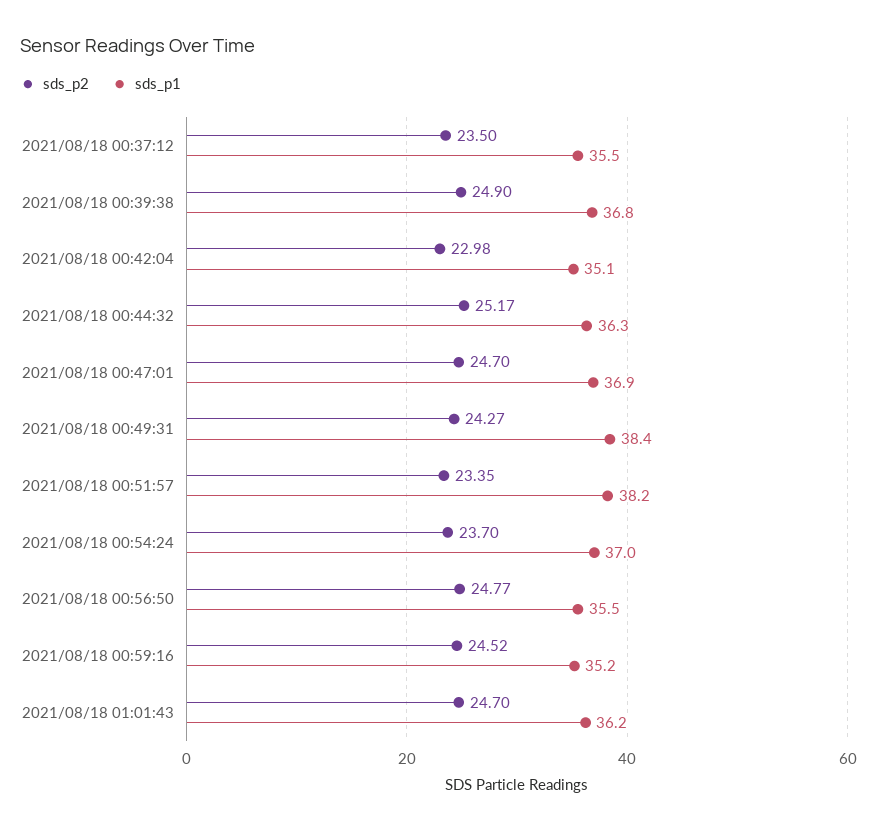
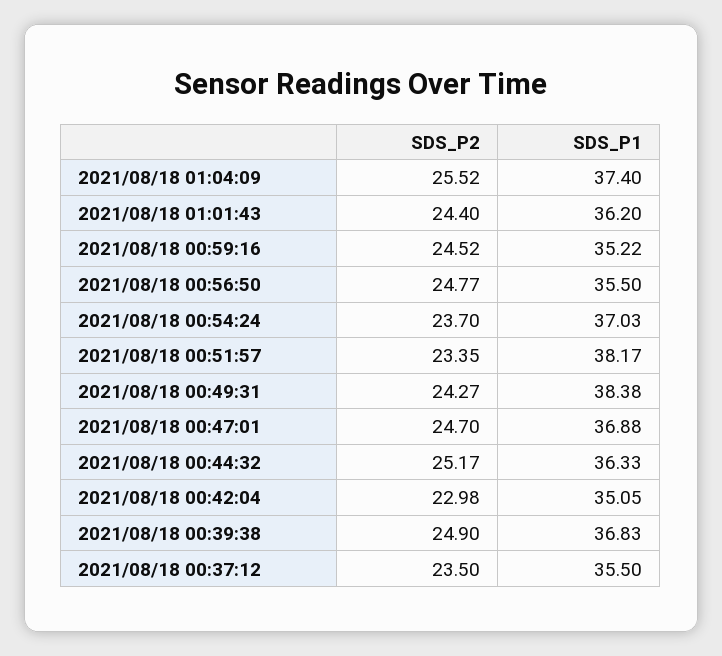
sds_p2, 2021/08/18 01:01:43: 24.7 -> 24.4
sds_p2, 2021/08/18 01:04:09: none -> 25.52
sds_p1, 2021/08/18 01:04:09: none -> 37.4

